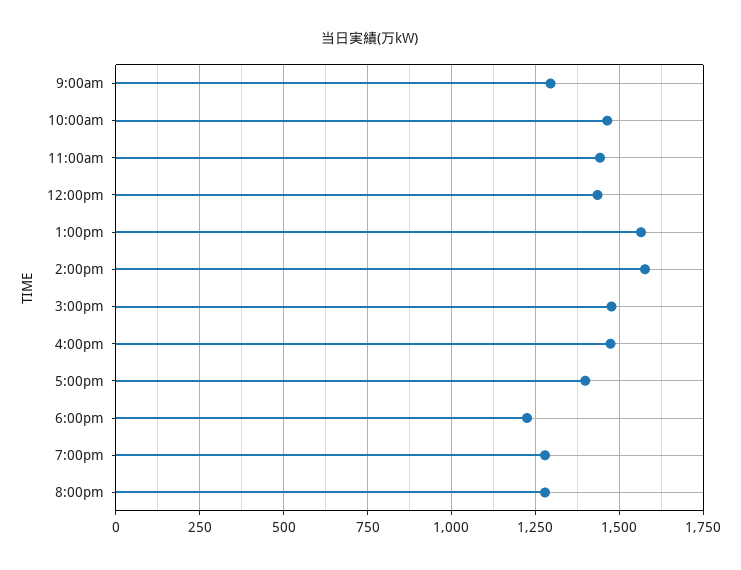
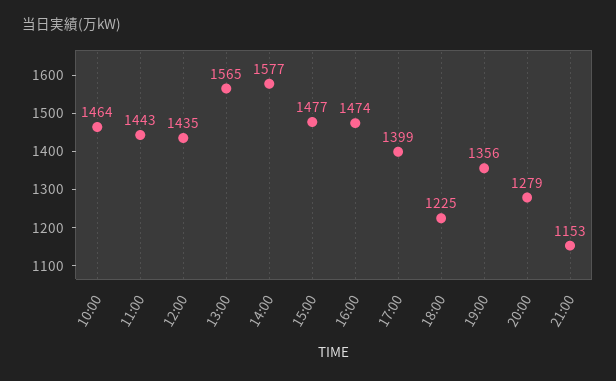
9:00am: 1300 -> none
7:00pm: 1275 -> 1356
21:00: none -> 1153

